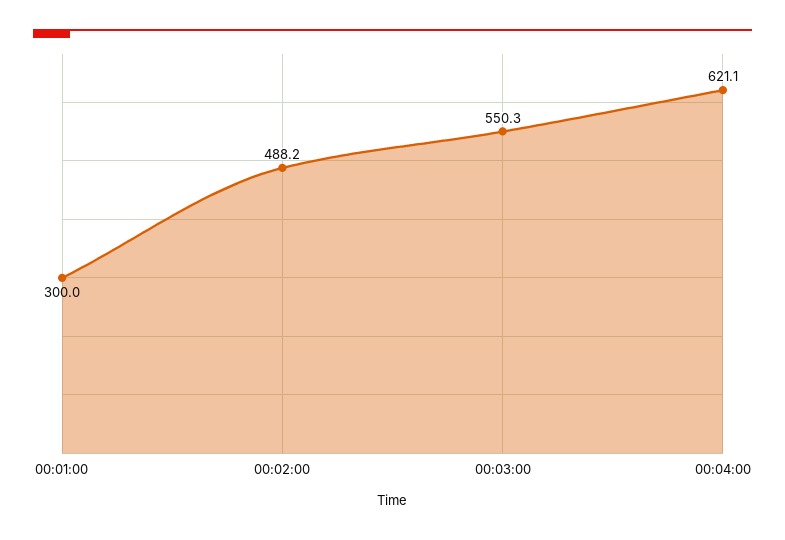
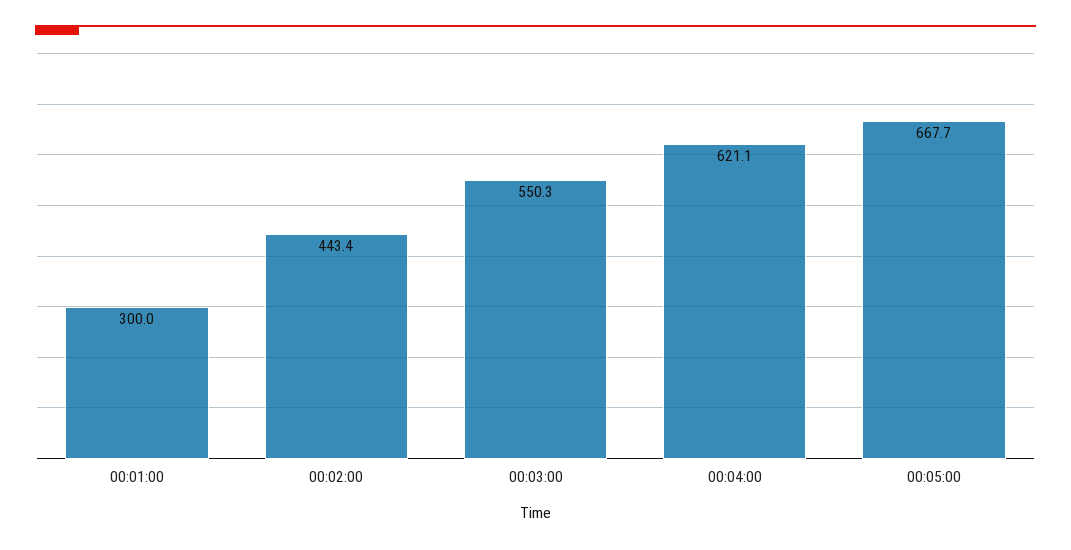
00:02:00: 488.2 -> 443.4
00:05:00: none -> 667.7

